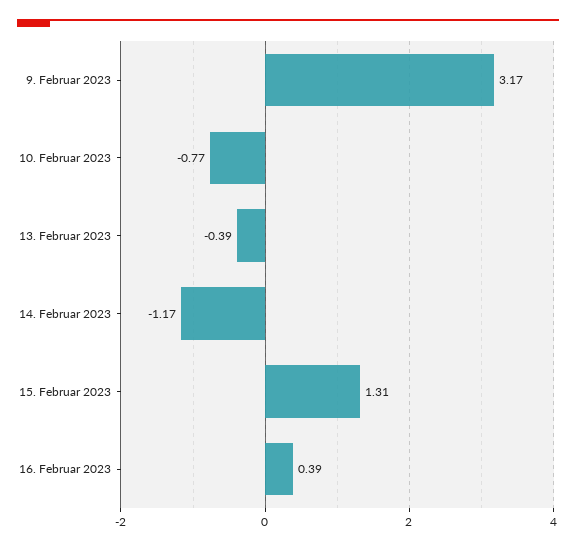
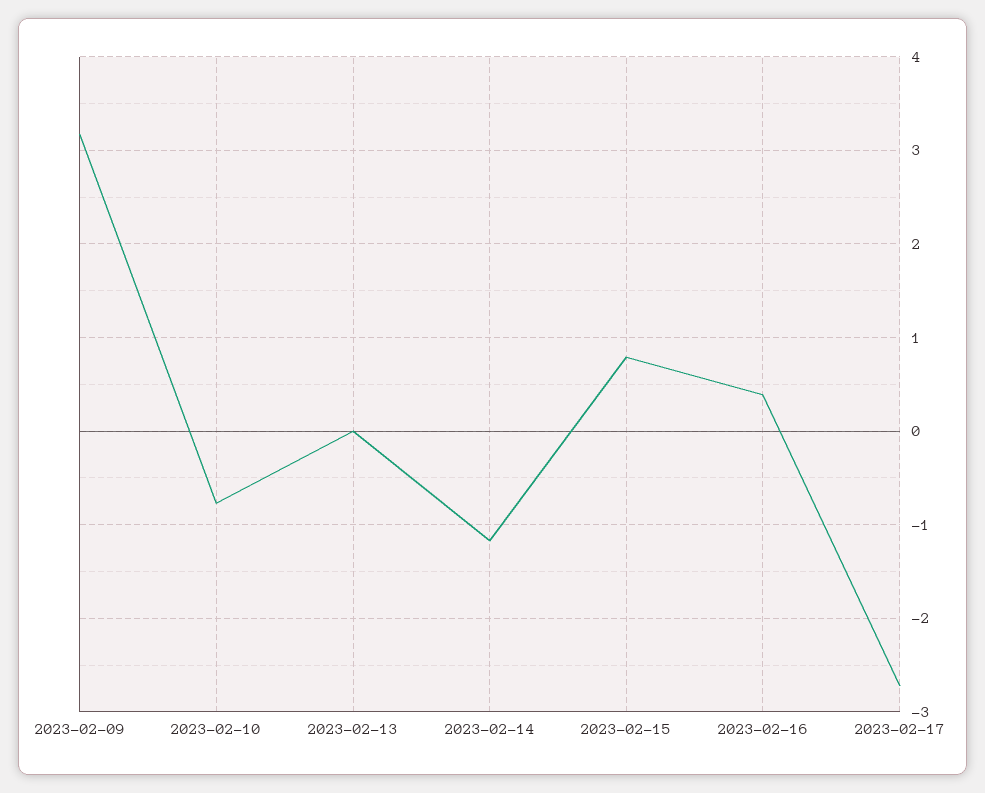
13. Februar 2023: -0.39 -> 0
15. Februar 2023: 1.31 -> 0.8
2023-02-17: none -> -2.7

